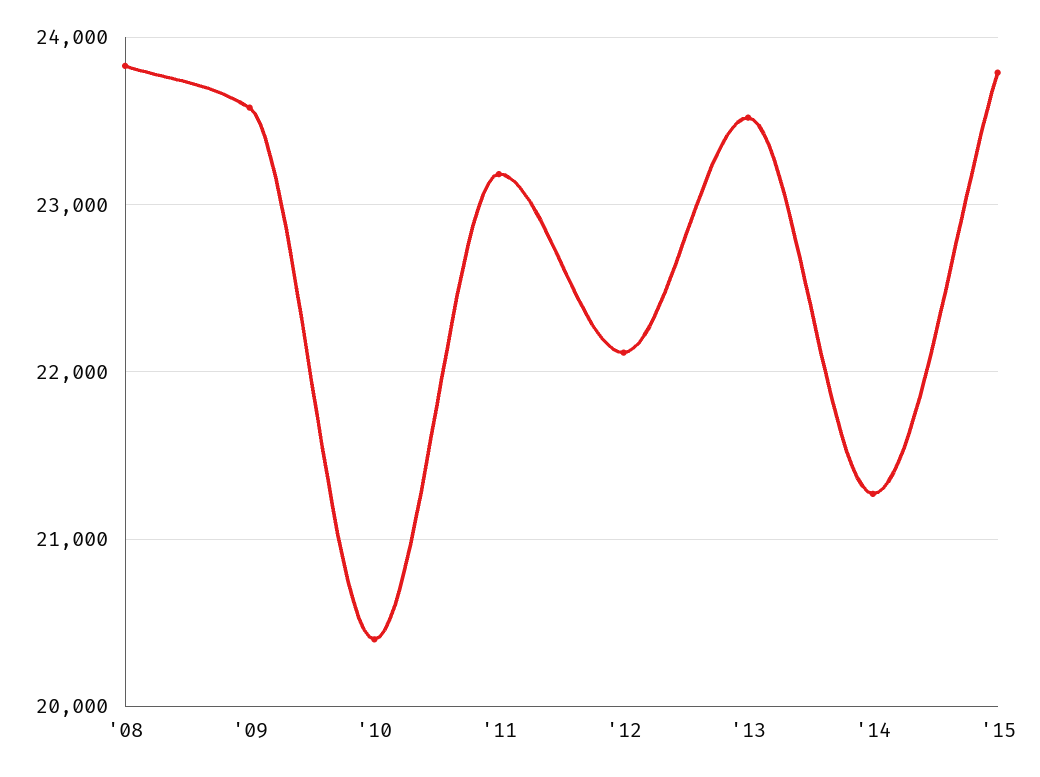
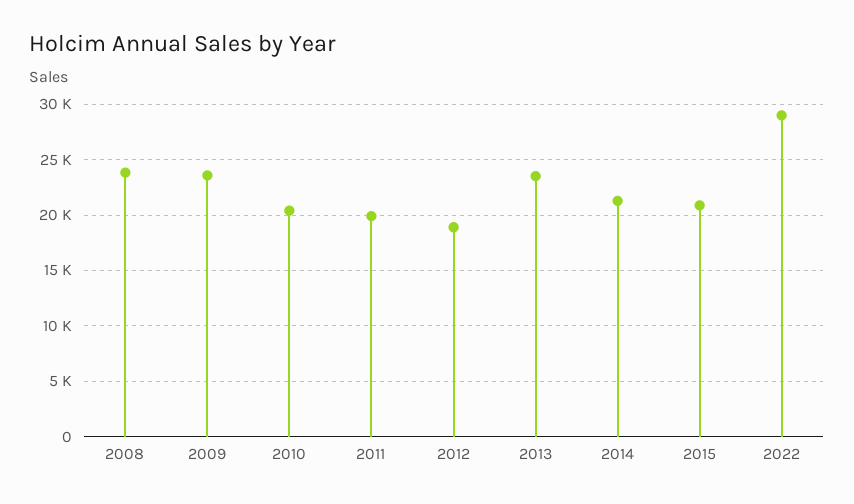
'11: 23200 -> 20000
'12: 22100 -> 19000
'15: 23800 -> 21000
2022: none -> 29000

